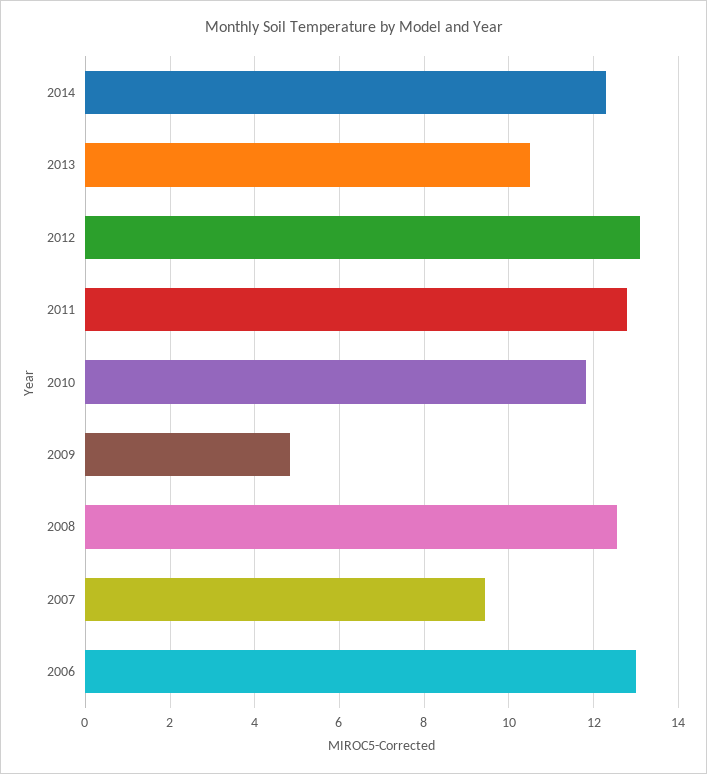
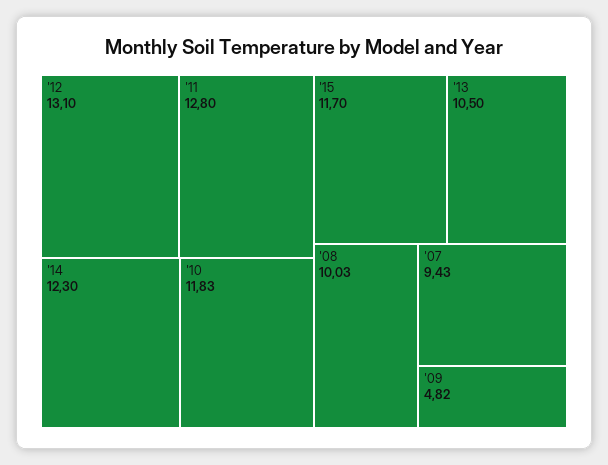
2008: 12.6 -> 10.03
2006: 13 -> none
'15: none -> 11.7

